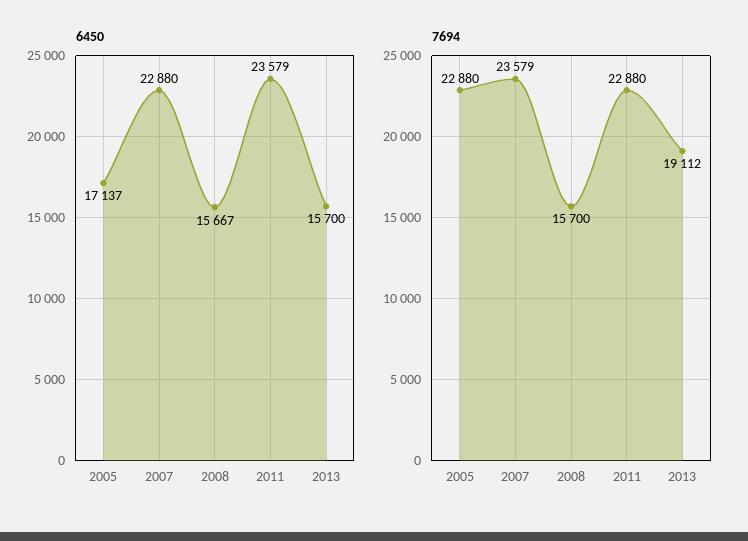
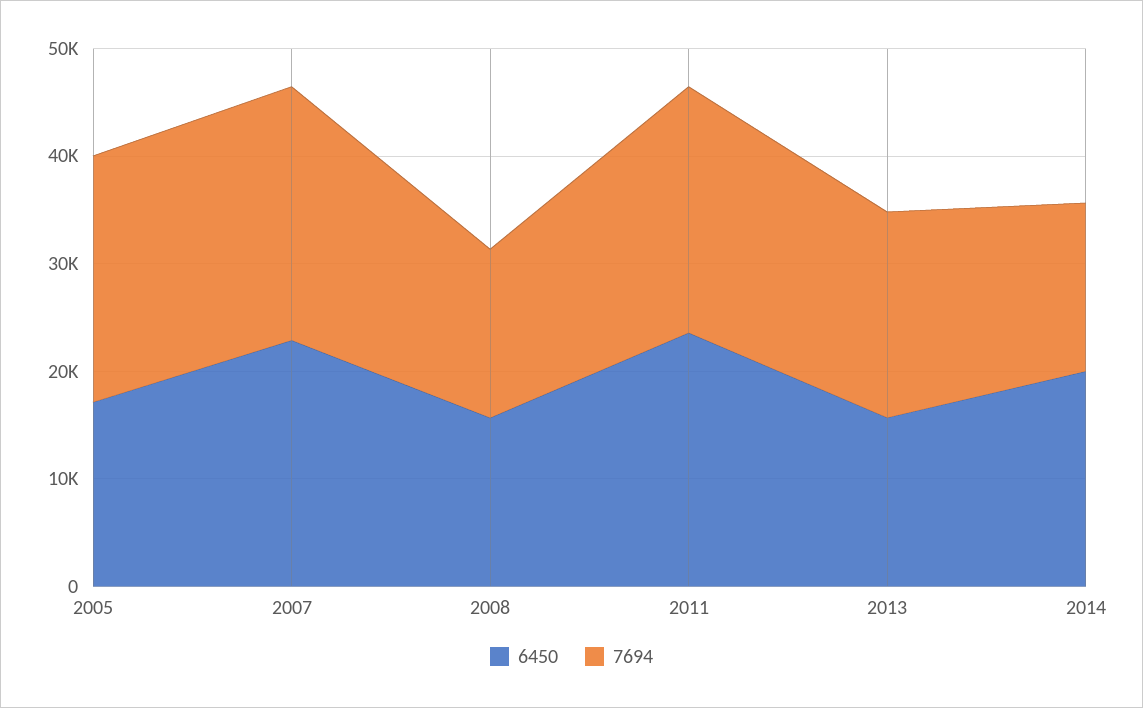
6450, 2014: none -> 20000
7694, 2014: none -> 16000

